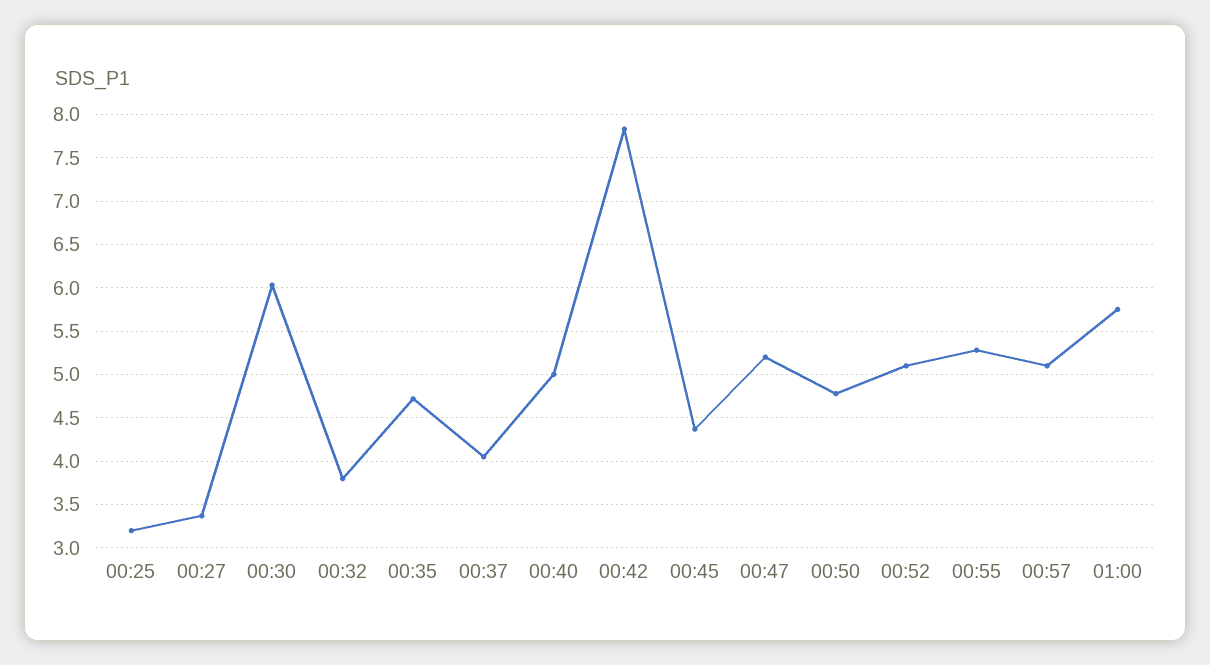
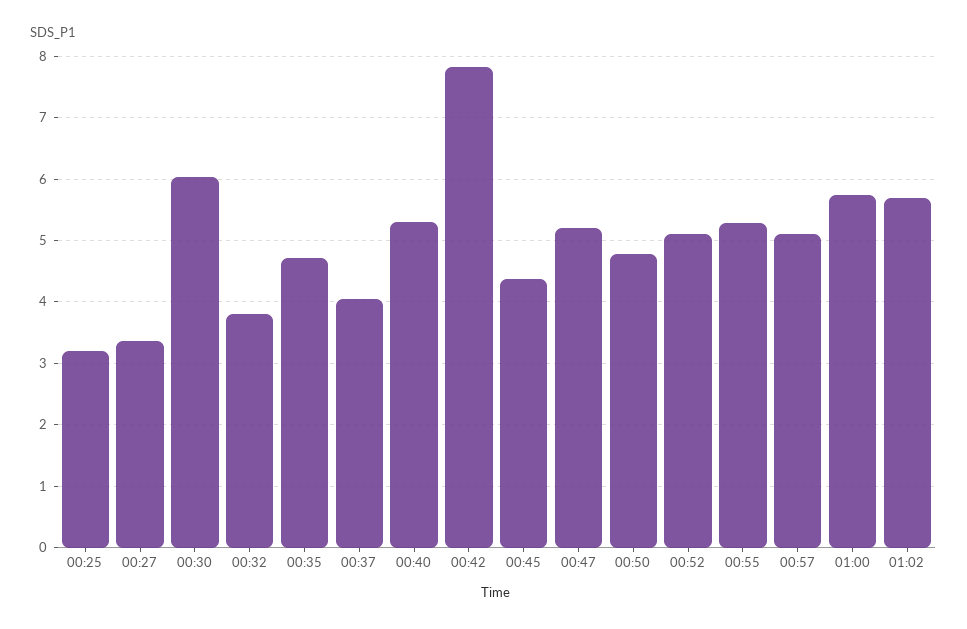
00:40: 5 -> 5.3
01:02: none -> 5.7

